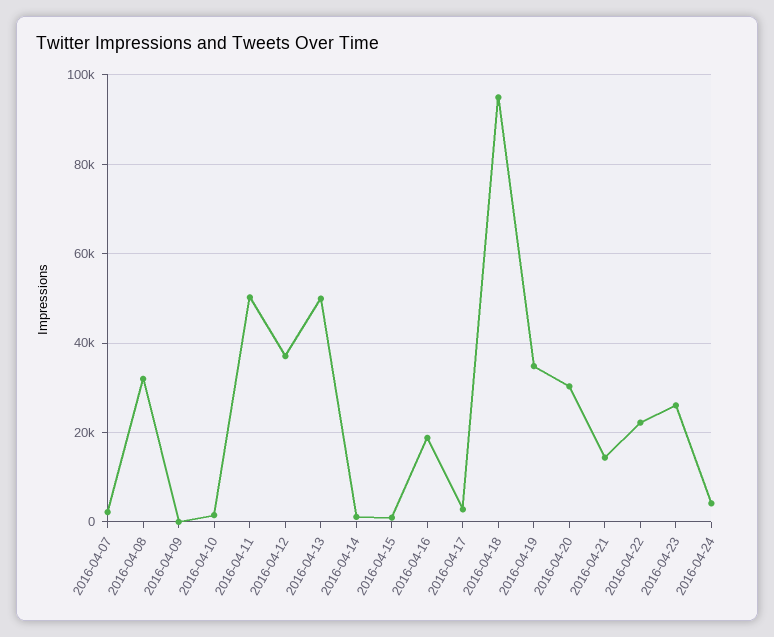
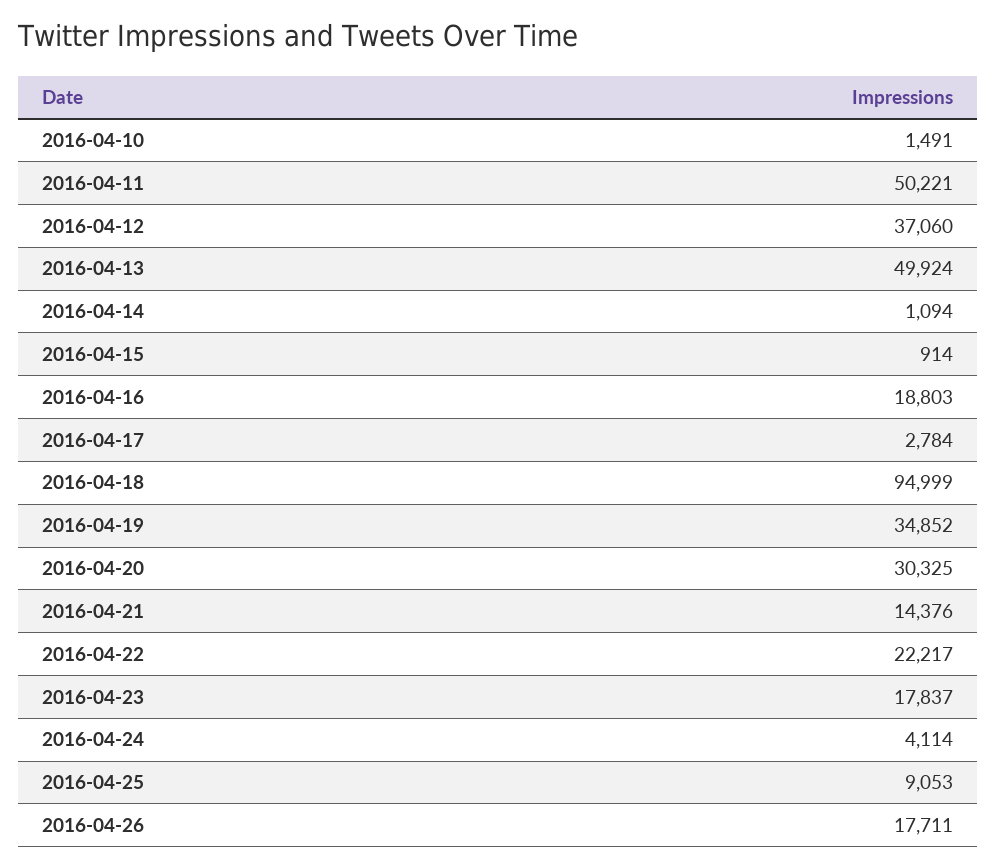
2016-04-07: 2000 -> none
2016-04-08: 32000 -> none
2016-04-09: 0 -> none
2016-04-23: 26000 -> 17837
2016-04-25: none -> 9053
2016-04-26: none -> 17711

